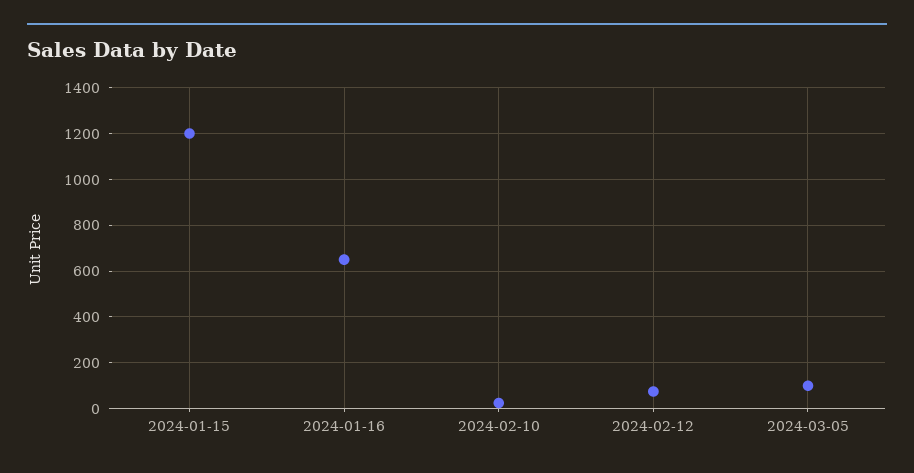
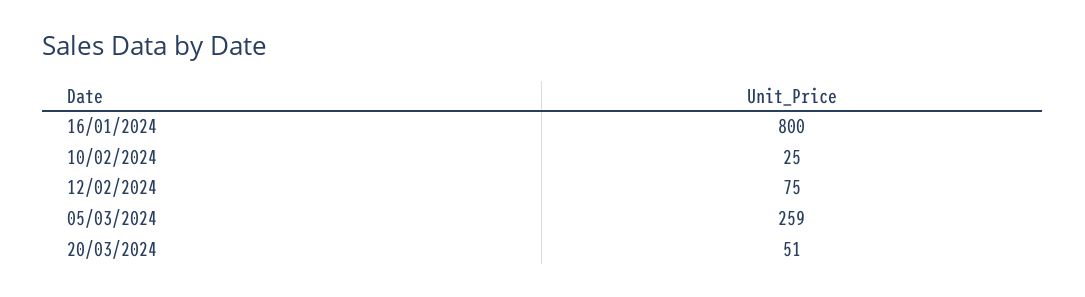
2024-01-15: 1200 -> none
2024-01-16: 650 -> 800
2024-03-05: 100 -> 259
20/03/2024: none -> 51

